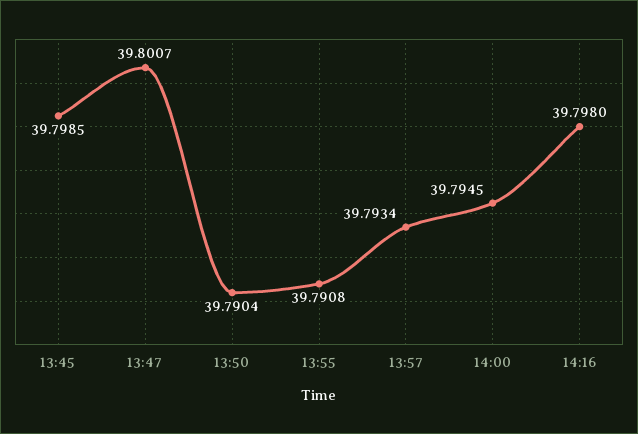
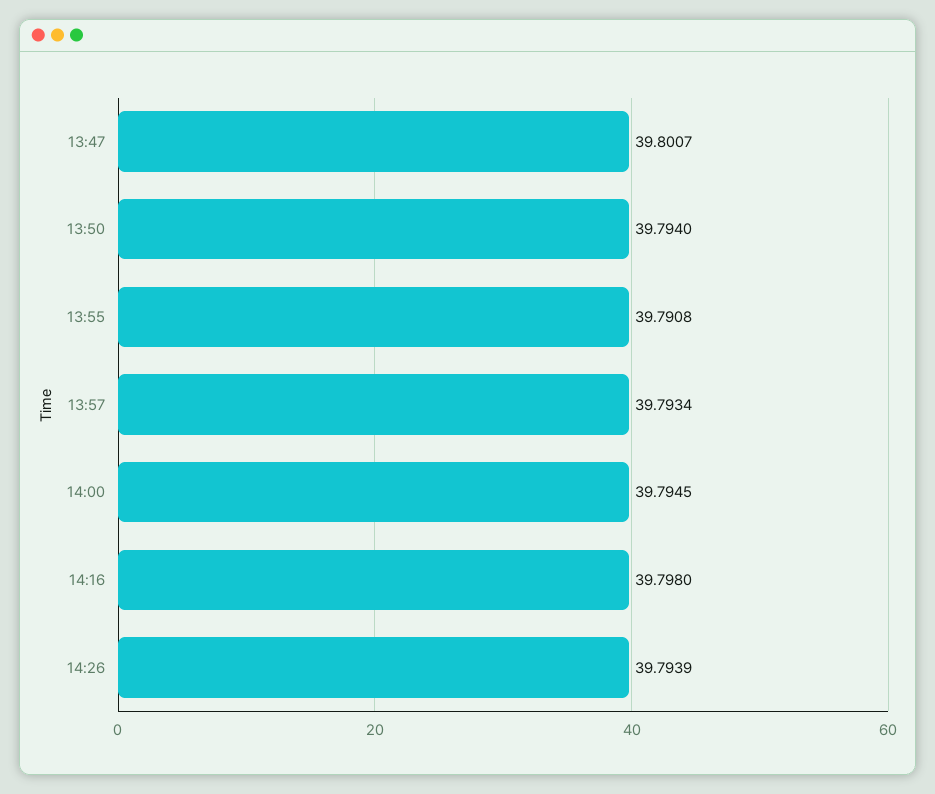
13:45: 39.7985 -> none
13:50: 39.7904 -> 39.794
14:26: none -> 39.7939

